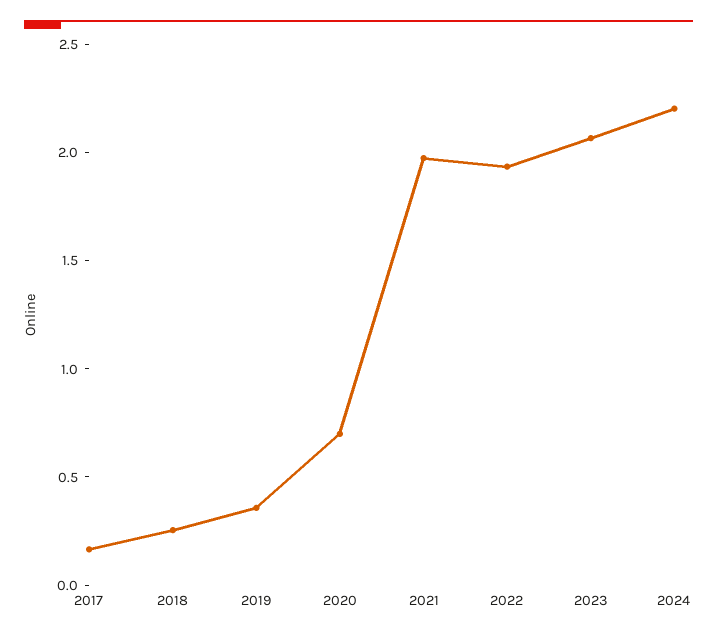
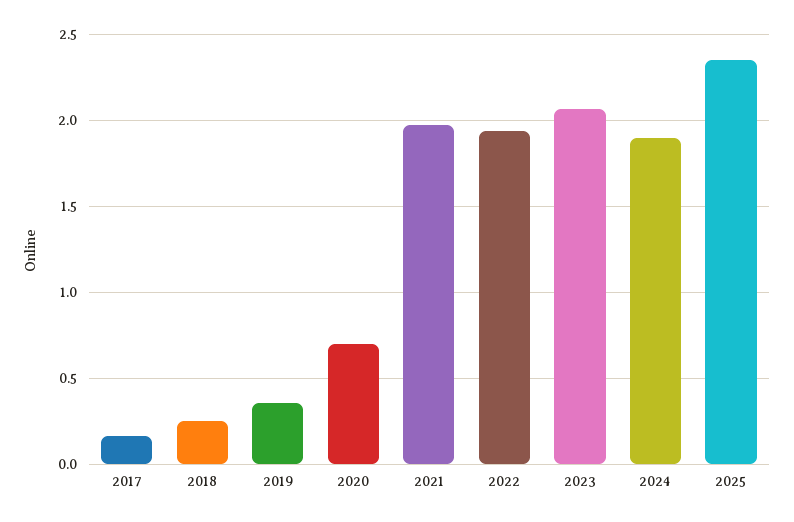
2024: 2.2 -> 1.9
2025: none -> 2.35

